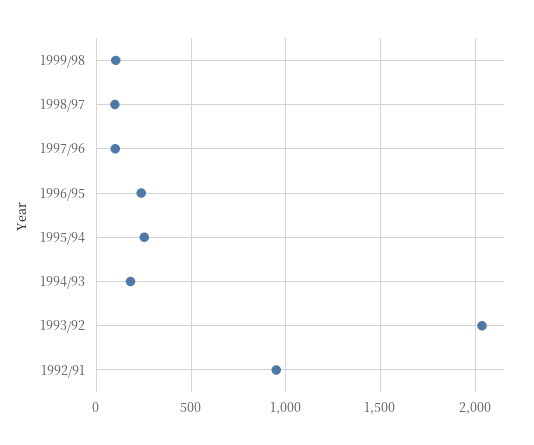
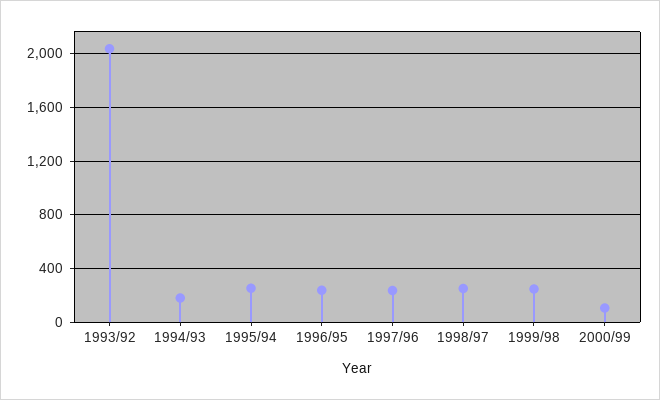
1999/98: 100 -> 250
1998/97: 100 -> 250
1997/96: 100 -> 250
1992/91: 950 -> none
2000/99: none -> 100

